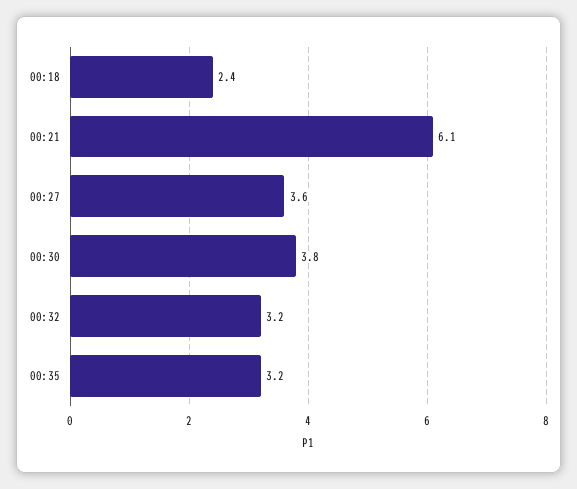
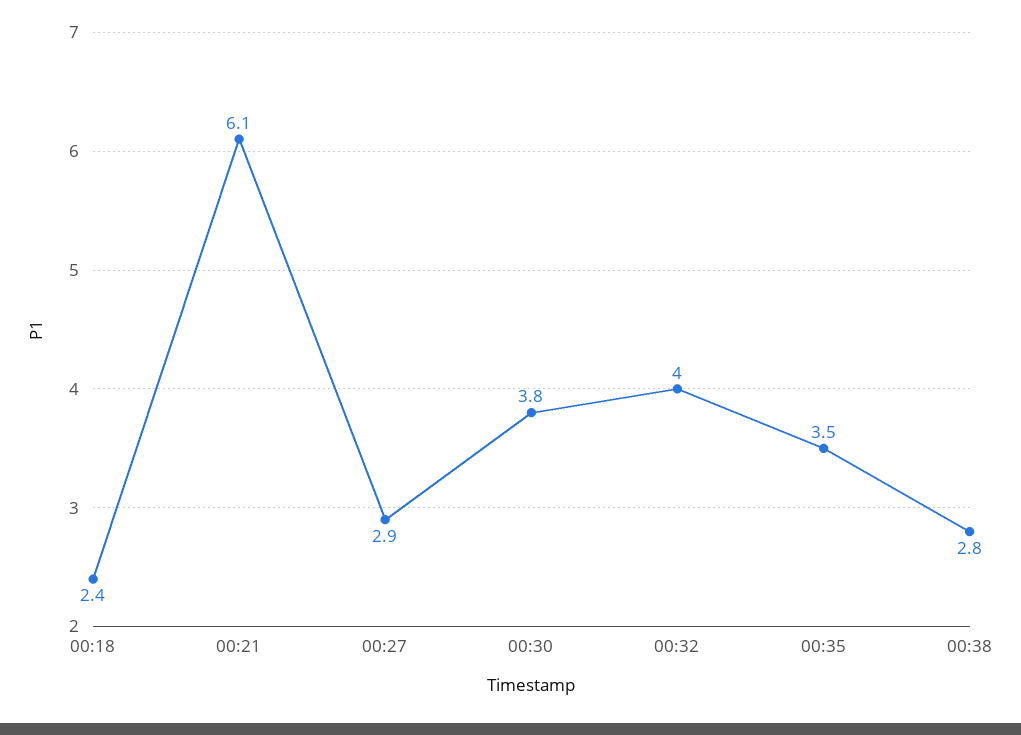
00:27: 3.6 -> 2.9
00:32: 3.2 -> 4
00:35: 3.2 -> 3.5
00:38: none -> 2.8

